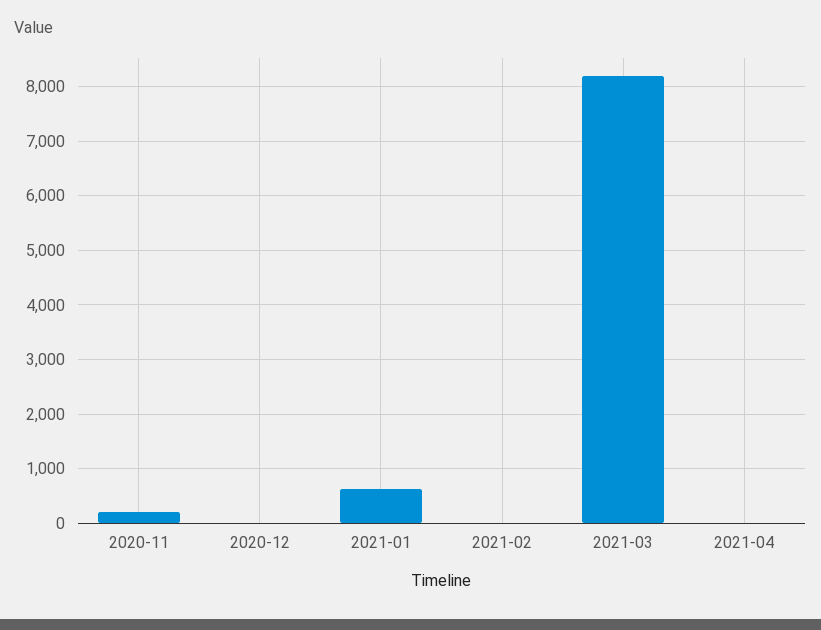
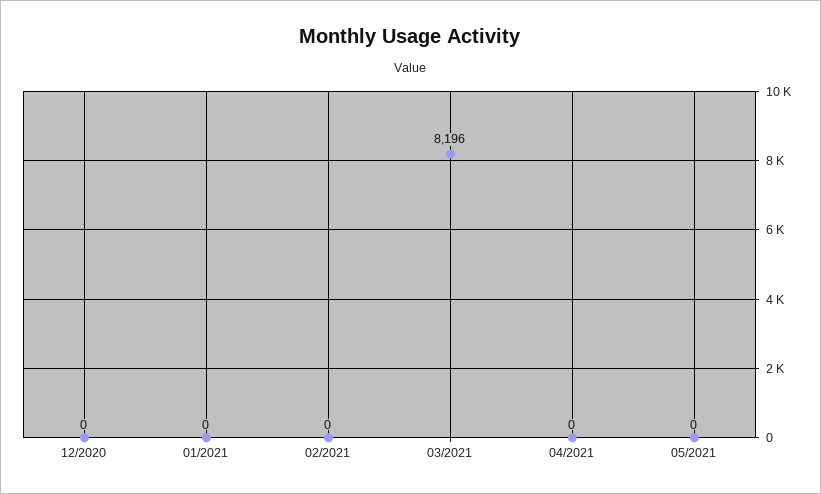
2020-11: 200 -> none
2021-01: 600 -> 0
05/2021: none -> 0

